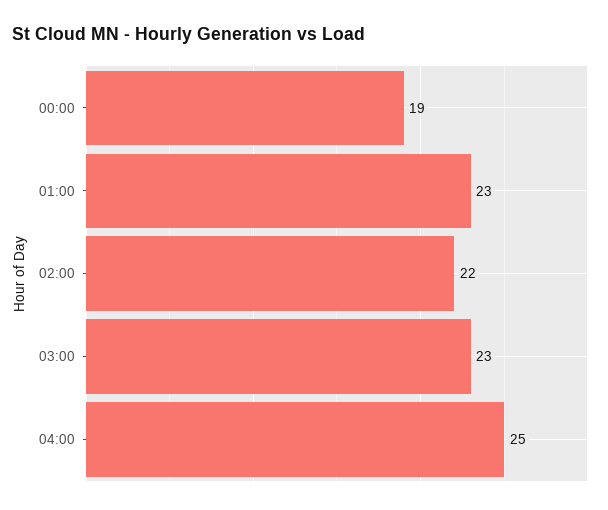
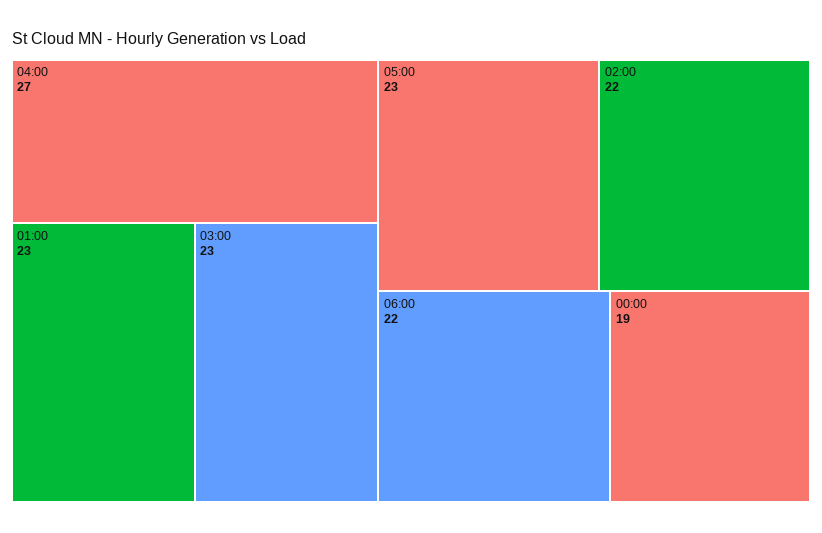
04:00: 25 -> 27
05:00: none -> 23
06:00: none -> 22

